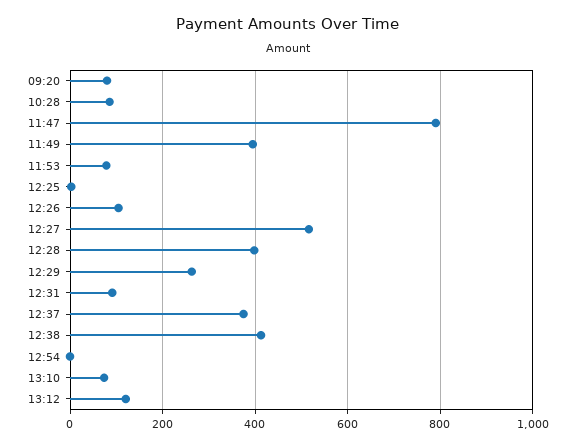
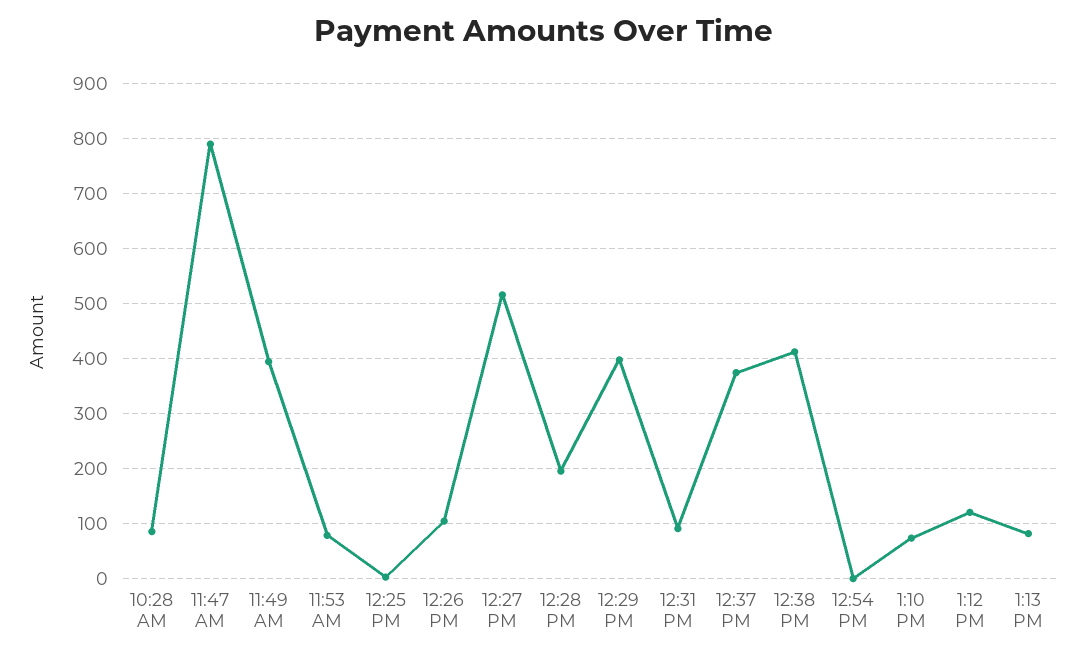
09:20: 80 -> none
12:28: 400 -> 200
12:29: 260 -> 400
1:13 PM: none -> 80

